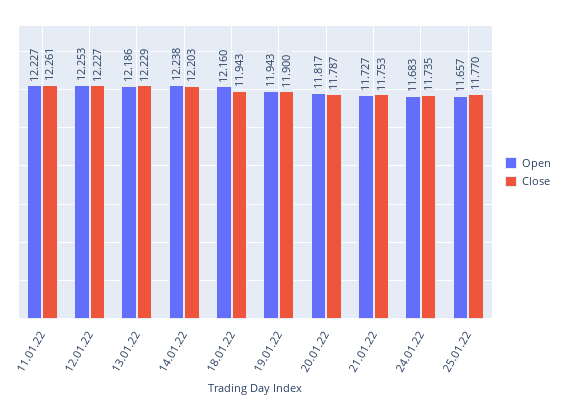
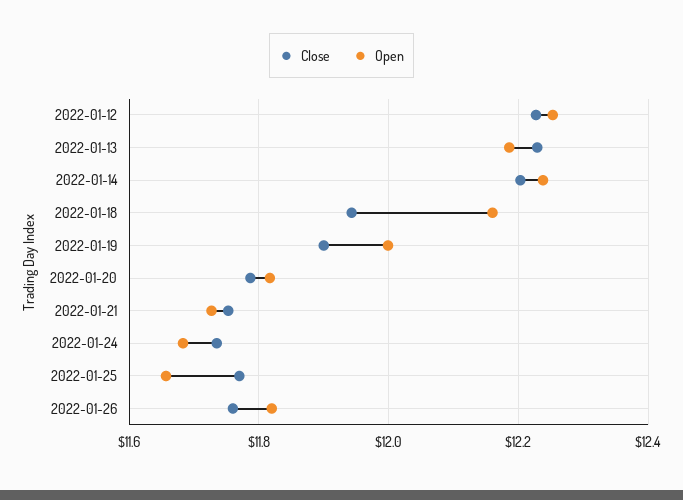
Open, 11.01.22: 12.227 -> none
Close, 11.01.22: 12.261 -> none
Open, 19.01.22: 11.943 -> 12
Close, 2022-01-26: none -> 11.76
Open, 2022-01-26: none -> 11.82

